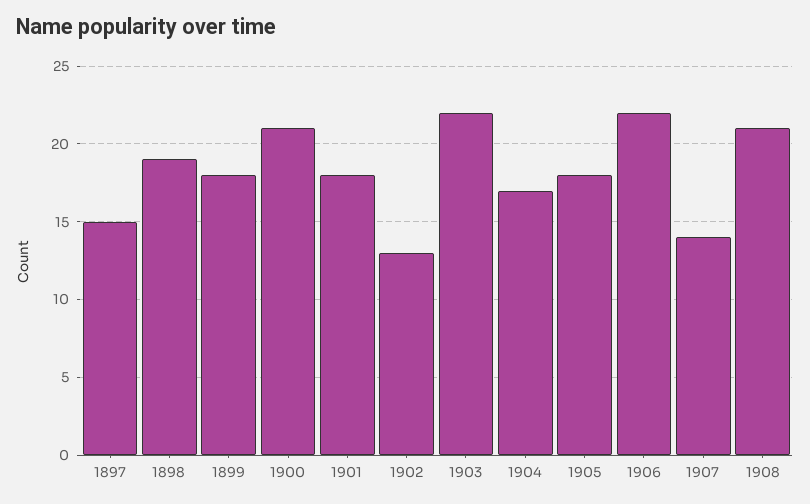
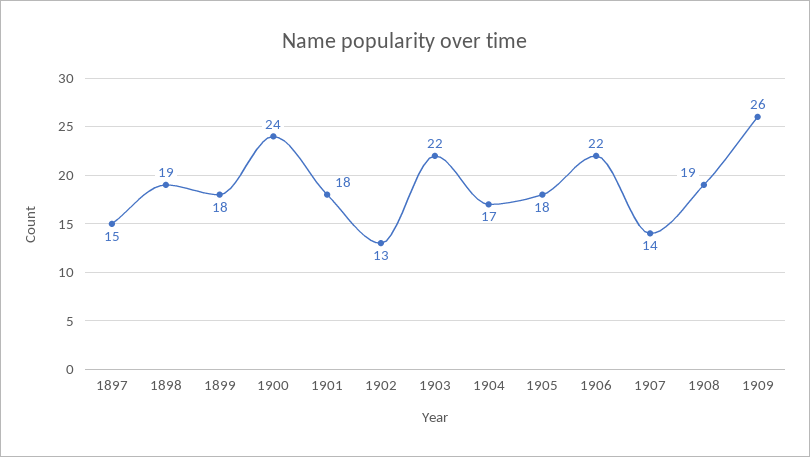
1900: 21 -> 24
1908: 21 -> 19
1909: none -> 26

